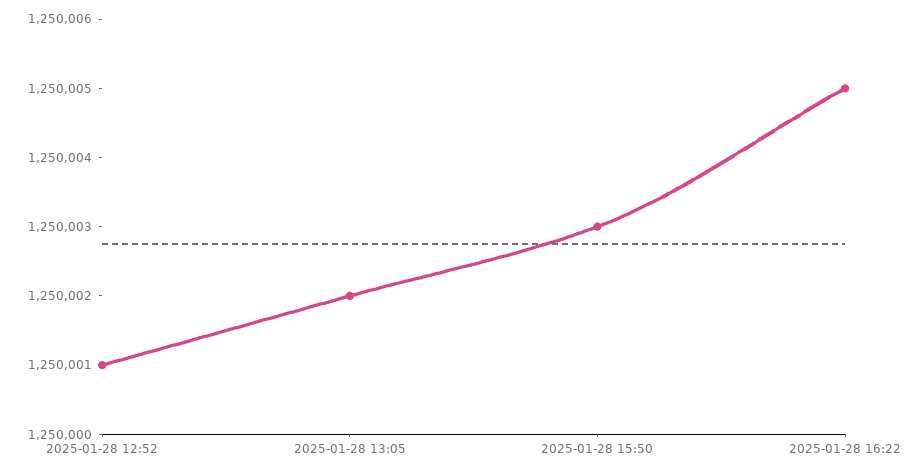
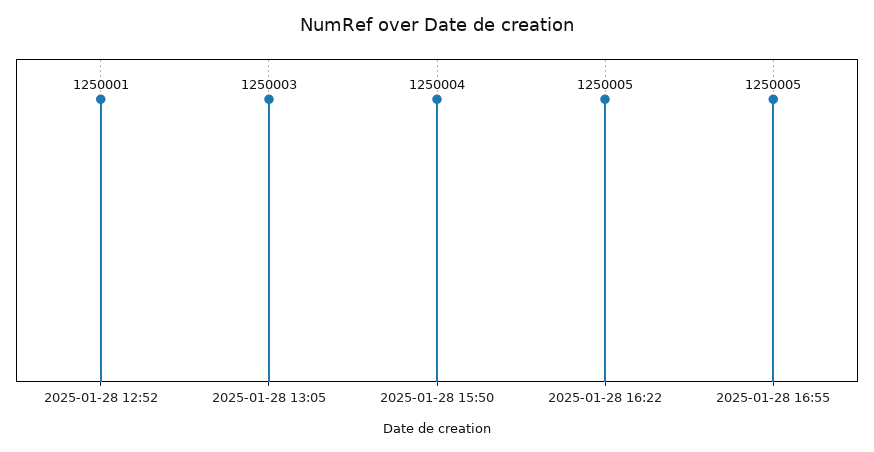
2025-01-28 13:05: 1250002 -> 1250003
2025-01-28 15:50: 1250003 -> 1250004
2025-01-28 16:55: none -> 1250005

